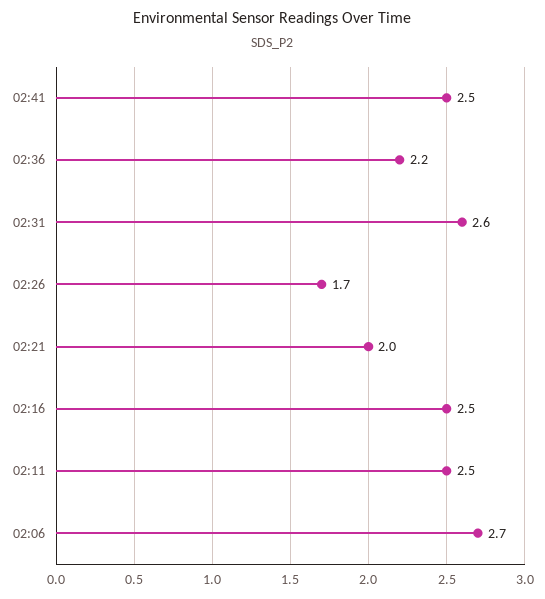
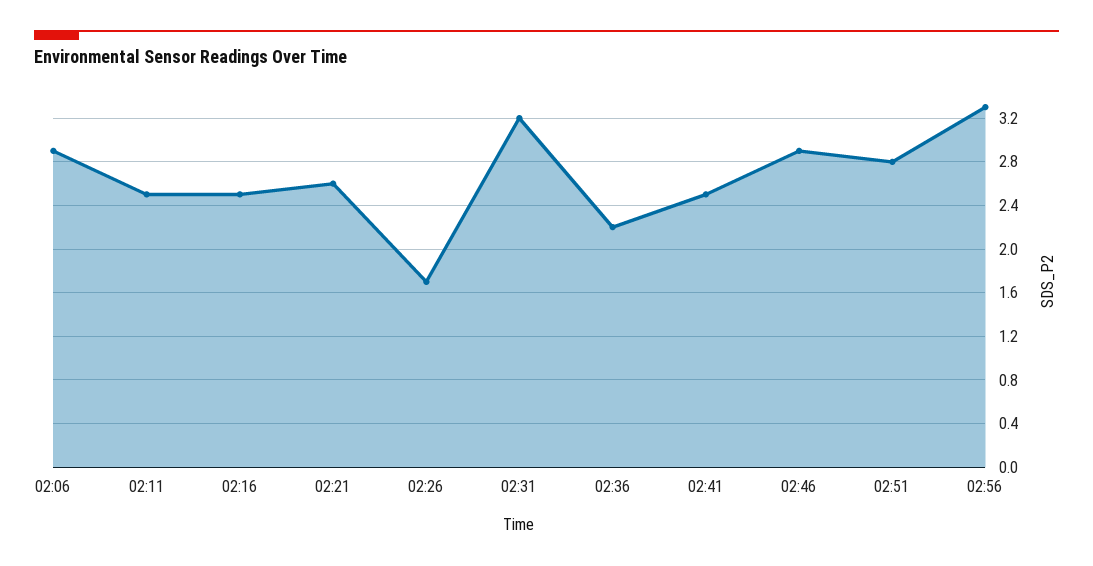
02:31: 2.6 -> 3.2
02:21: 2 -> 2.6
02:06: 2.7 -> 2.9
02:46: none -> 2.9
02:51: none -> 2.8
02:56: none -> 3.3

